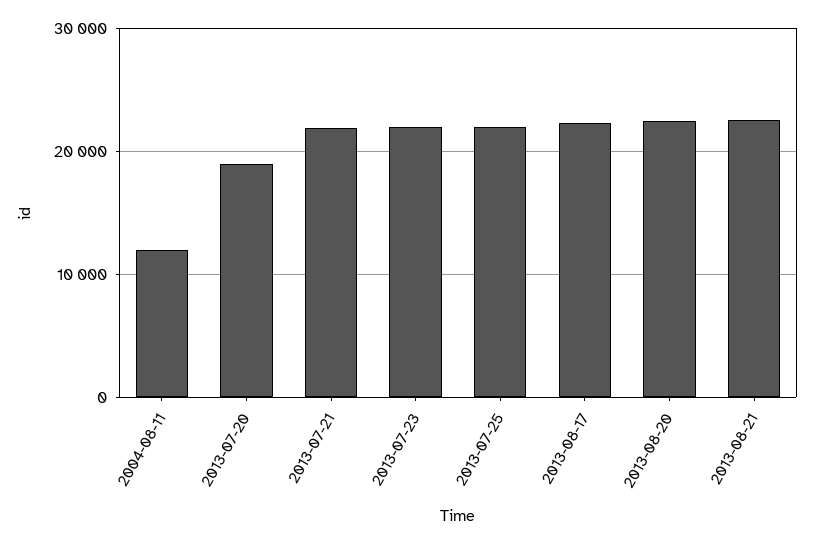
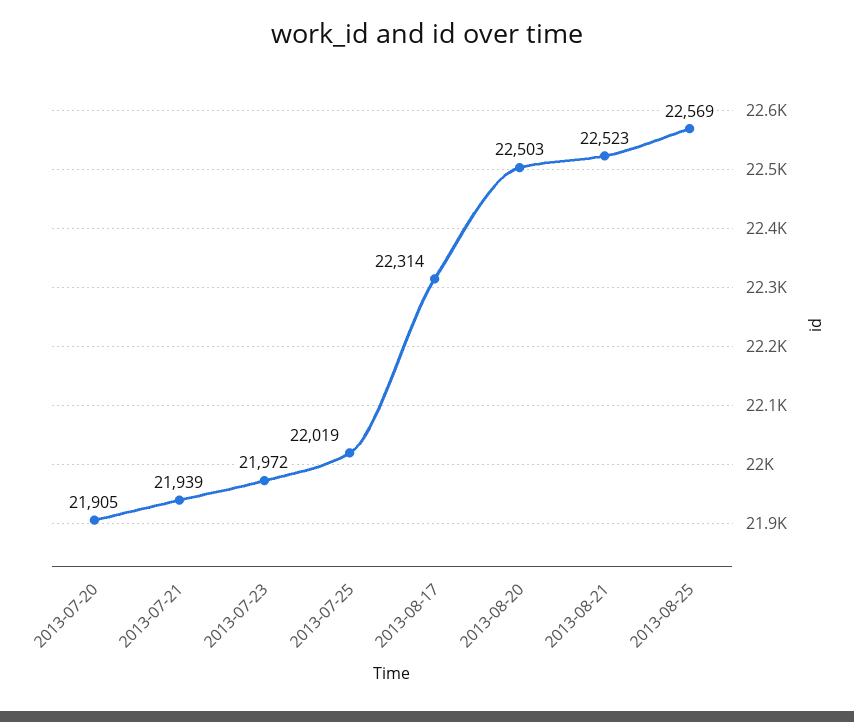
2004-08-11: 12000 -> none
2013-07-20: 19000 -> 21905
2013-08-25: none -> 22569

